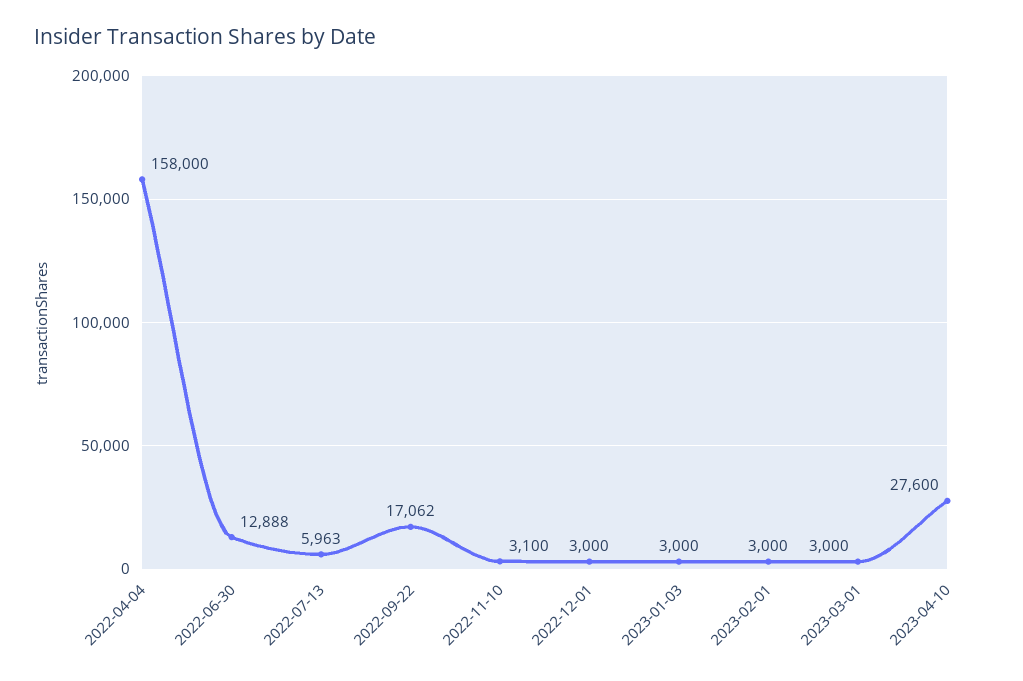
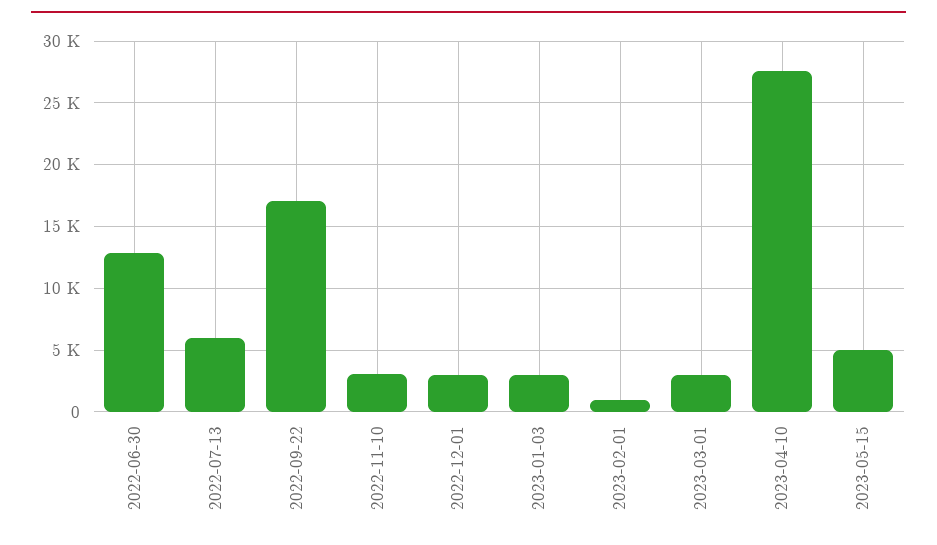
2022-04-04: 158000 -> none
2023-02-01: 3000 -> 1000
2023-05-15: none -> 5000

